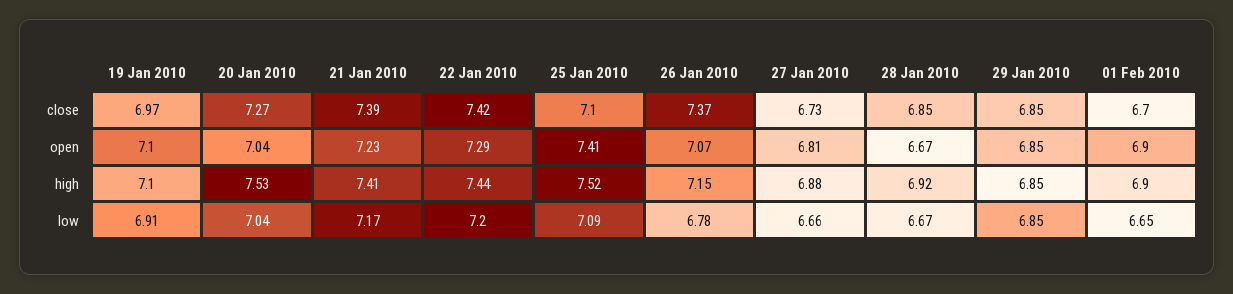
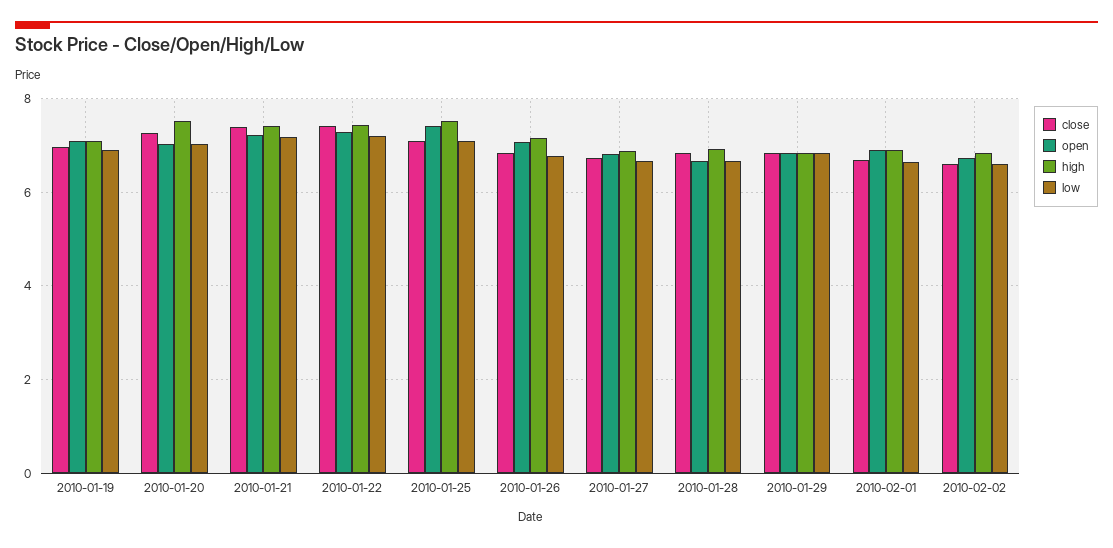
close, 26 Jan 2010: 7.37 -> 6.8
close, 2010-02-02: none -> 6.6
open, 2010-02-02: none -> 6.8
high, 2010-02-02: none -> 6.8
low, 2010-02-02: none -> 6.6

